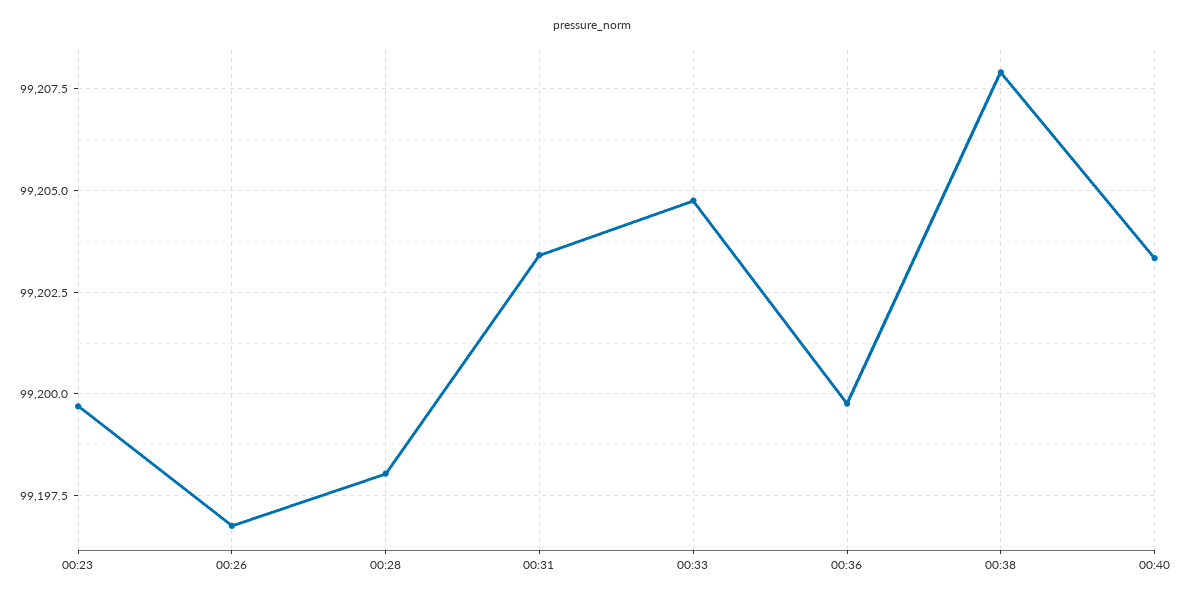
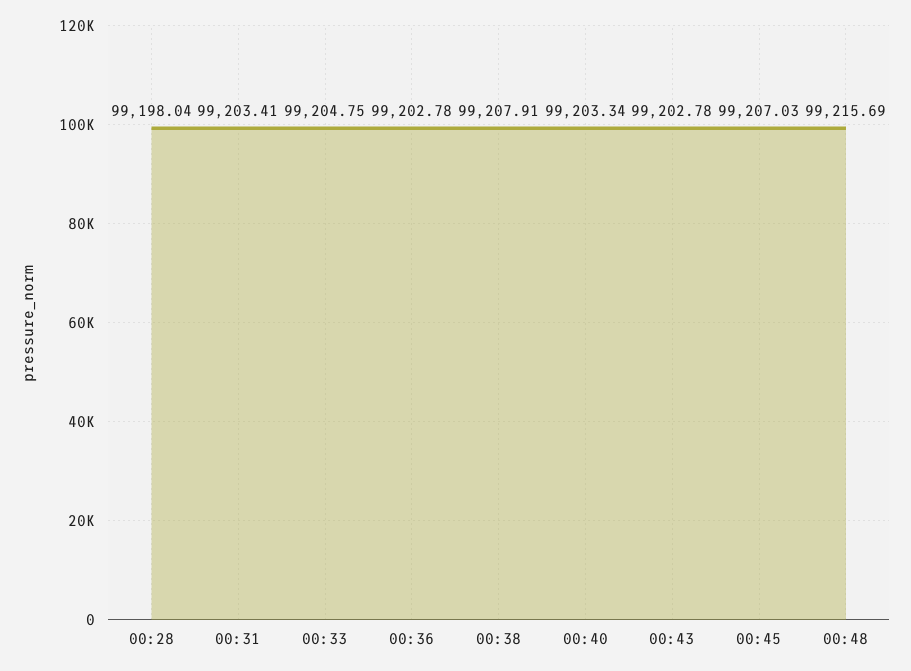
00:23: 99199.75 -> none
00:26: 99196.75 -> none
00:36: 99199.75 -> 99202.78
00:43: none -> 99202.78
00:45: none -> 99207.03
00:48: none -> 99215.69

